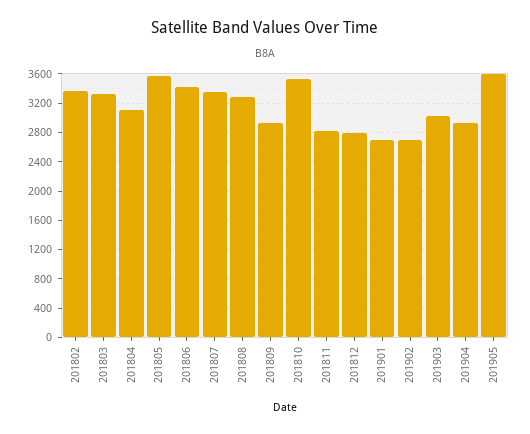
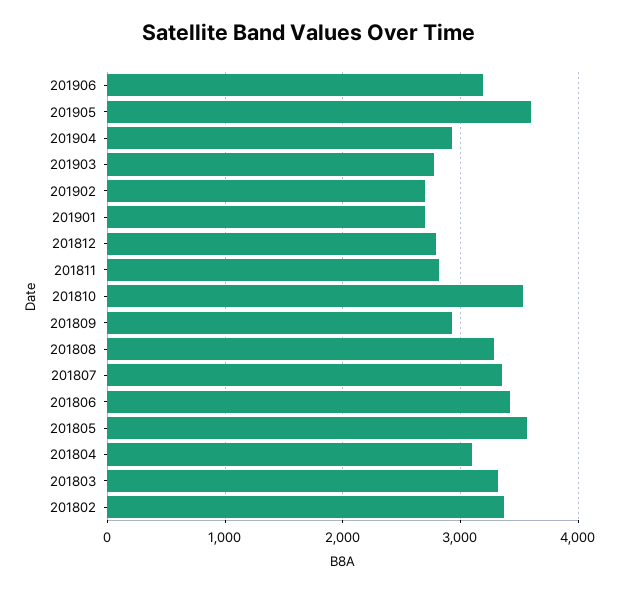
201903: 3000 -> 2800
201906: none -> 3200

